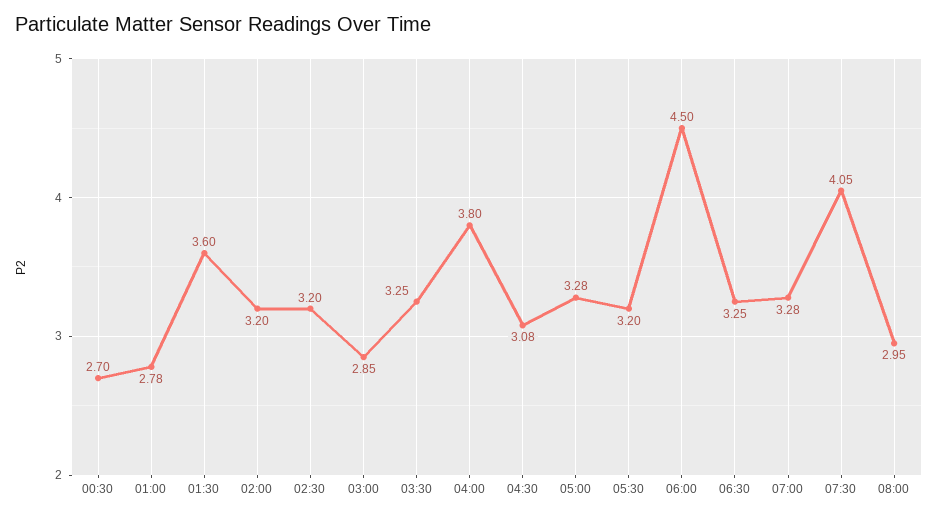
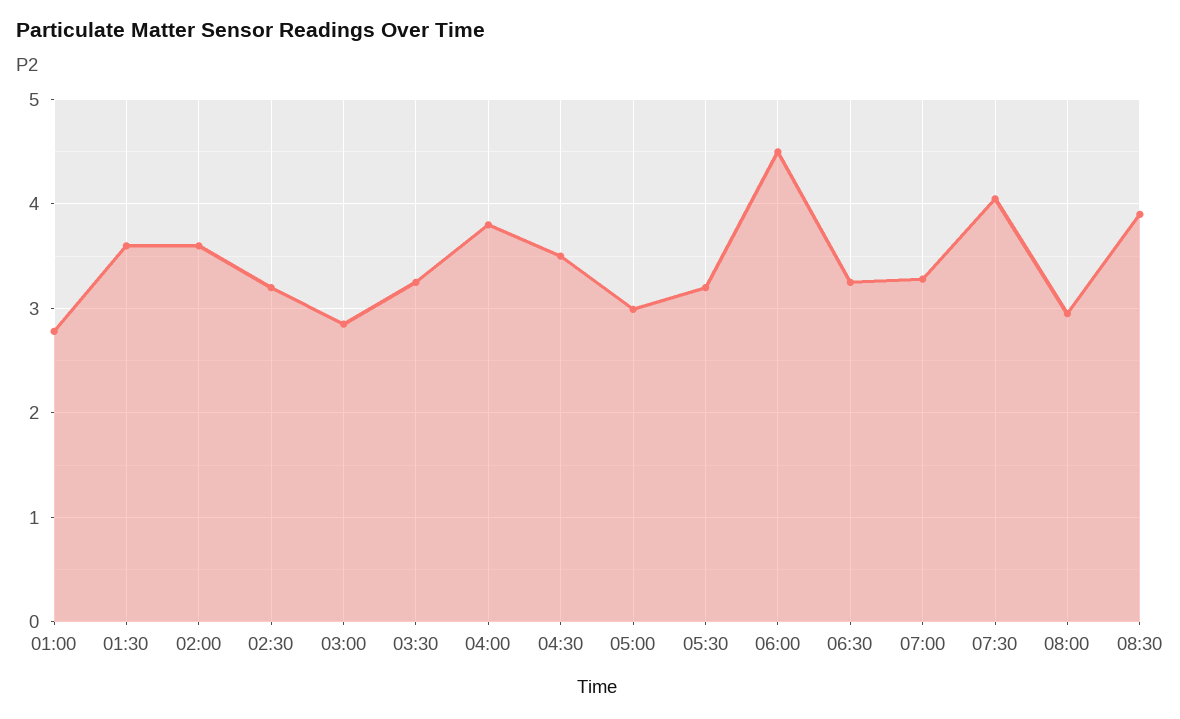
00:30: 2.7 -> none
02:00: 3.2 -> 3.6
04:30: 3.08 -> 3.5
05:00: 3.28 -> 3
08:30: none -> 3.9

